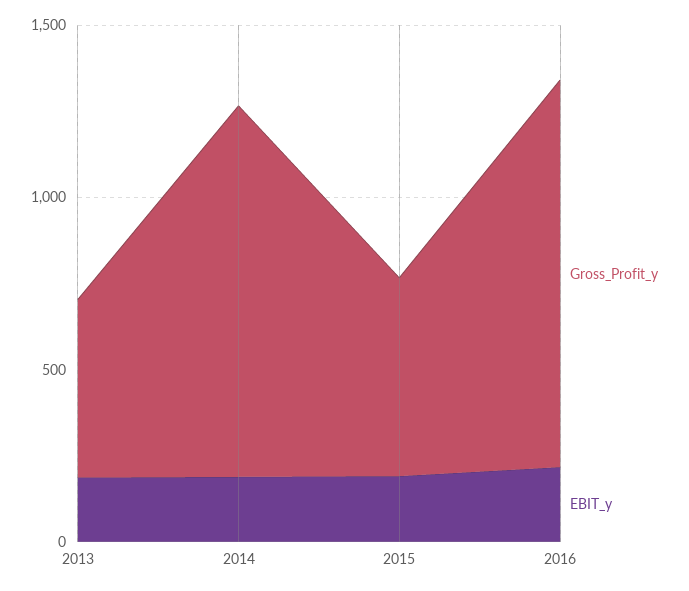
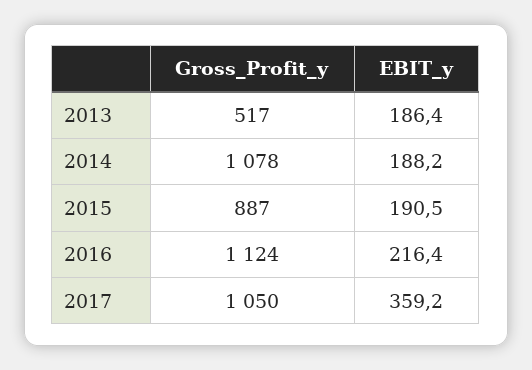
Gross_Profit_y, 2015: 600 -> 887
Gross_Profit_y, 2017: none -> 1050
EBIT_y, 2017: none -> 359.2

